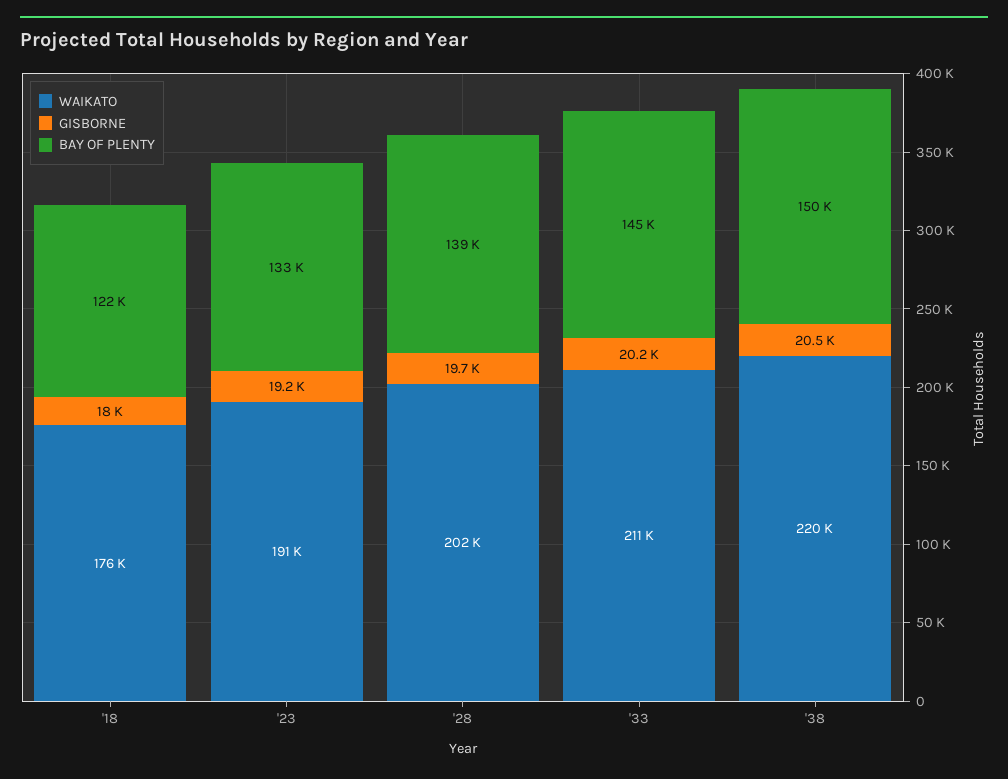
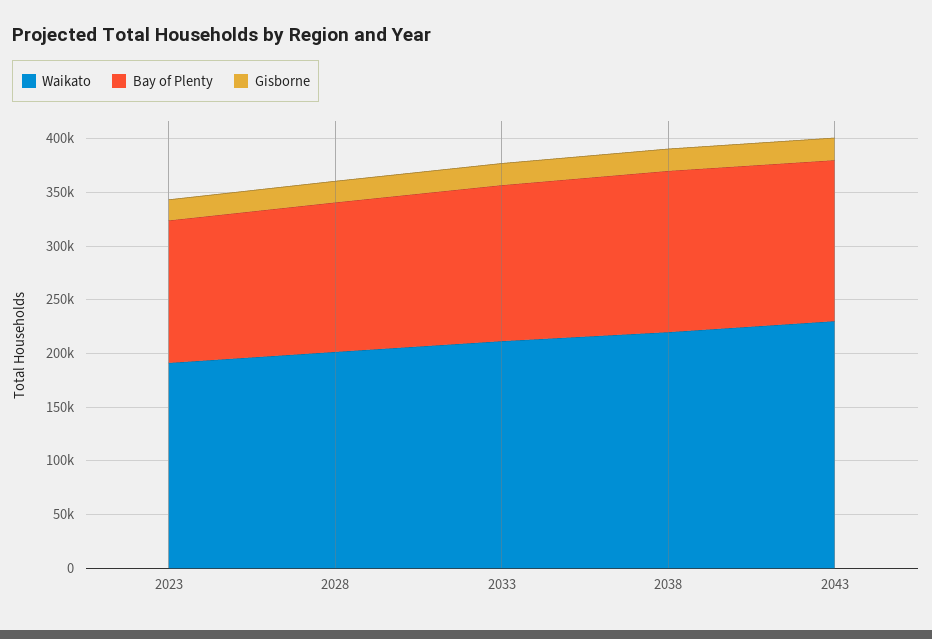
WAIKATO, '18: 176000 -> none
GISBORNE, '18: 18000 -> none
BAY OF PLENTY, '18: 122000 -> none
WAIKATO, 2043: none -> 230000
BAY OF PLENTY, 2043: none -> 150000
GISBORNE, 2043: none -> 20000

